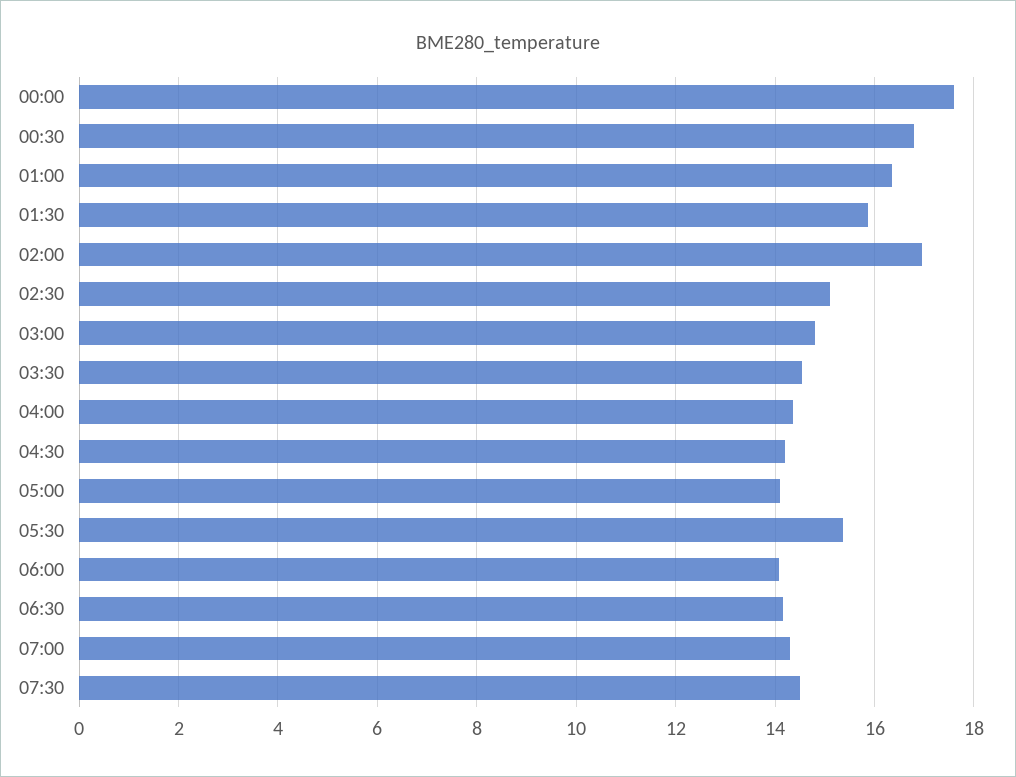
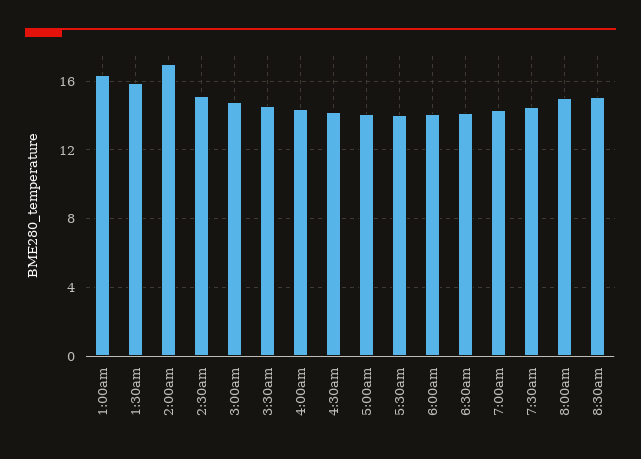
00:00: 17.6 -> none
00:30: 16.8 -> none
05:30: 15.4 -> 14
8:00am: none -> 15
8:30am: none -> 15

